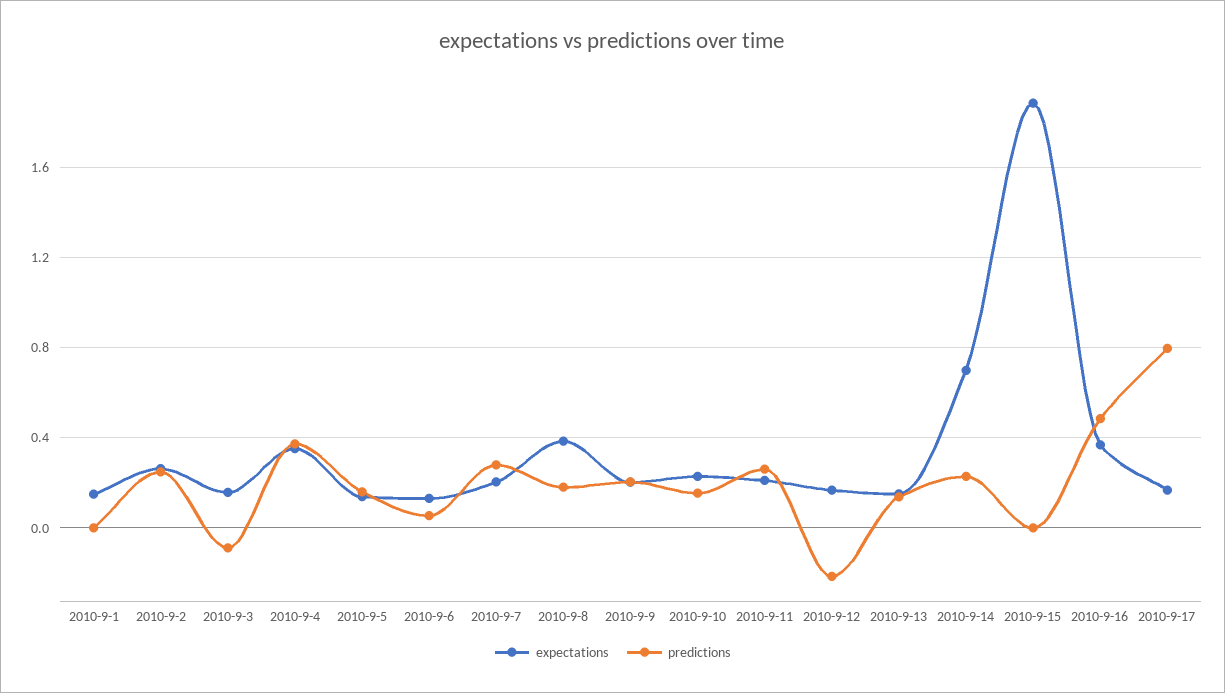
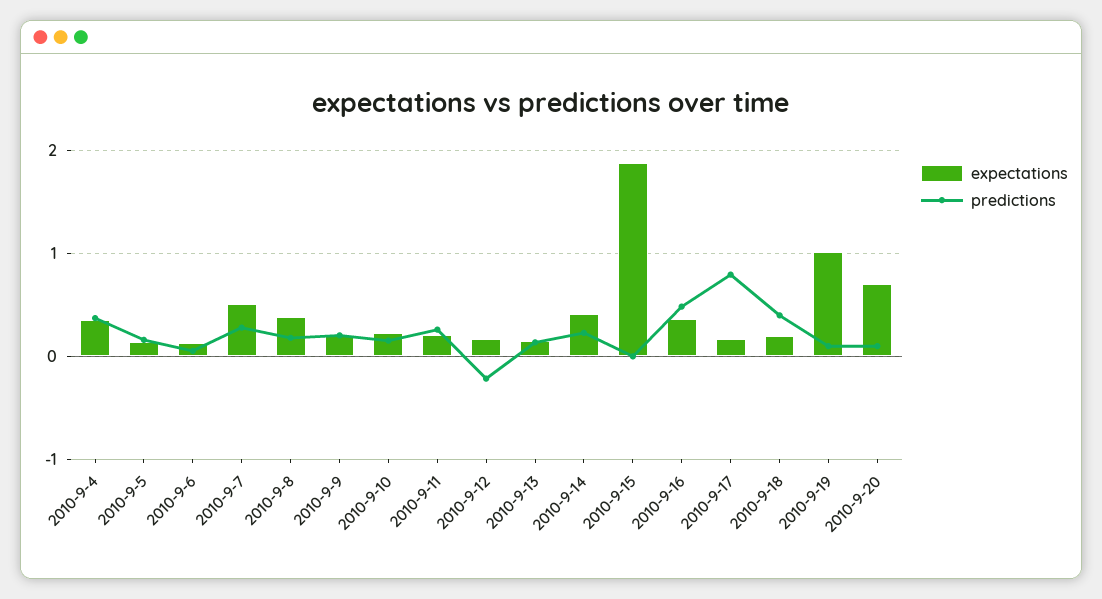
expectations, 2010-9-1: 0.15 -> none
predictions, 2010-9-1: 0 -> none
expectations, 2010-9-2: 0.25 -> none
predictions, 2010-9-2: 0.25 -> none
expectations, 2010-9-3: 0.15 -> none
predictions, 2010-9-3: -0.1 -> none
expectations, 2010-9-7: 0.2 -> 0.5
expectations, 2010-9-14: 0.7 -> 0.4
expectations, 2010-9-18: none -> 0.2
predictions, 2010-9-18: none -> 0.4
expectations, 2010-9-19: none -> 1
predictions, 2010-9-19: none -> 0.1
expectations, 2010-9-20: none -> 0.7
predictions, 2010-9-20: none -> 0.1

